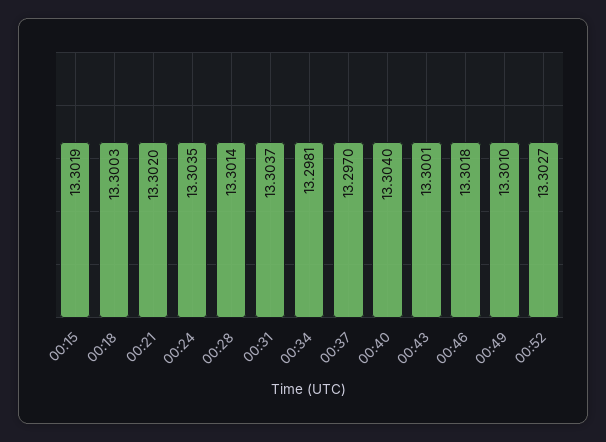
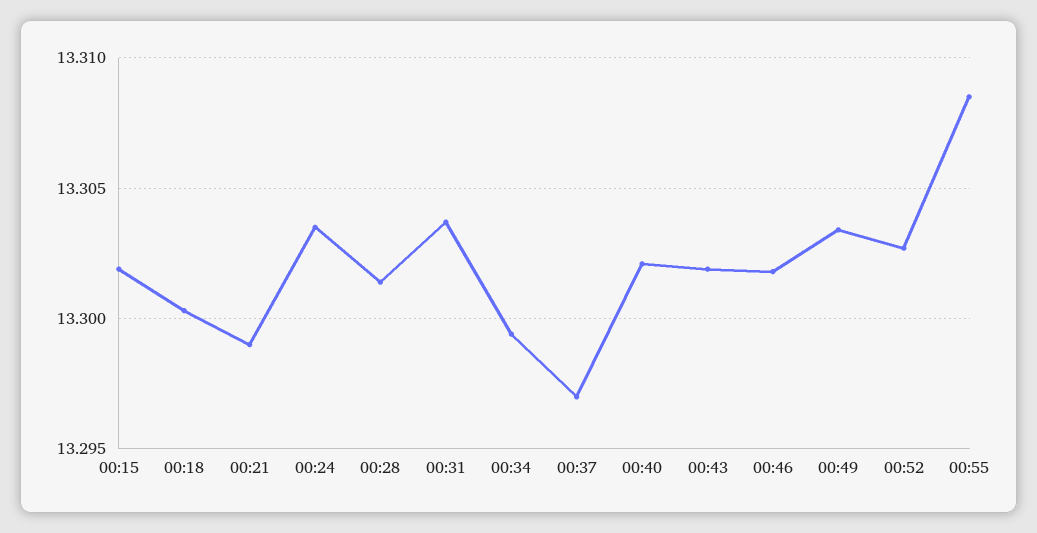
00:21: 13.302 -> 13.299
00:34: 13.2981 -> 13.2995
00:40: 13.304 -> 13.302
00:43: 13.3001 -> 13.302
00:49: 13.301 -> 13.3035
00:55: none -> 13.3085

